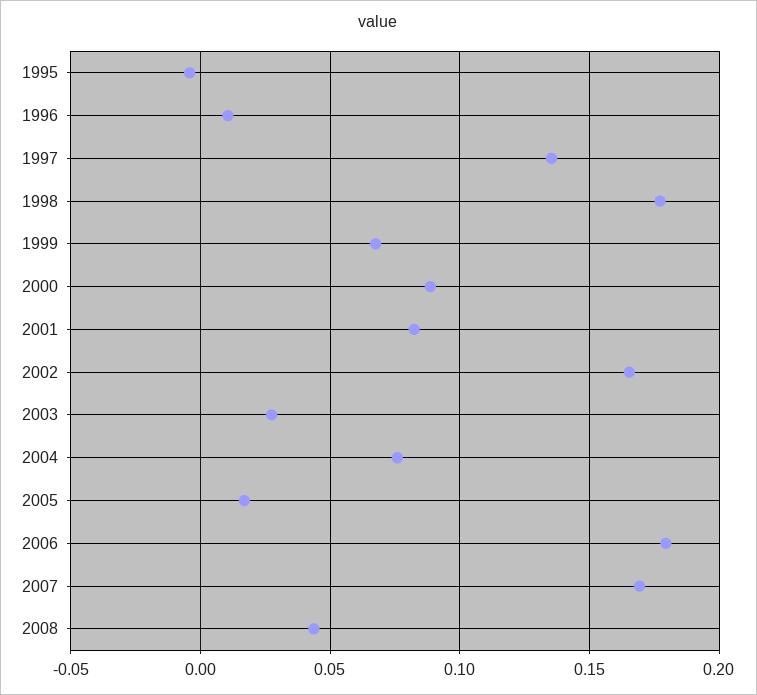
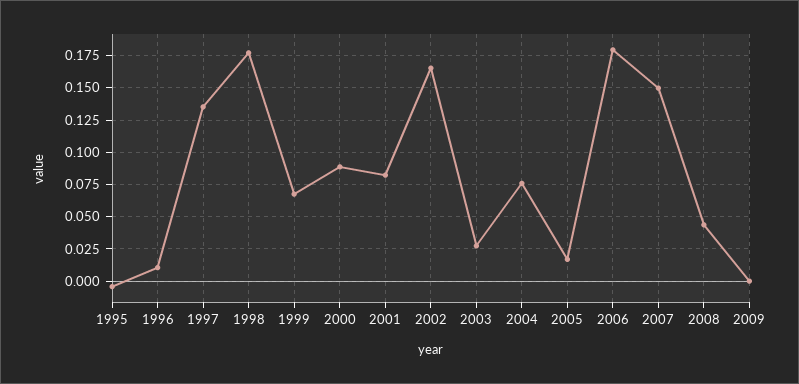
2007: 0.17 -> 0.15
2009: none -> 0

